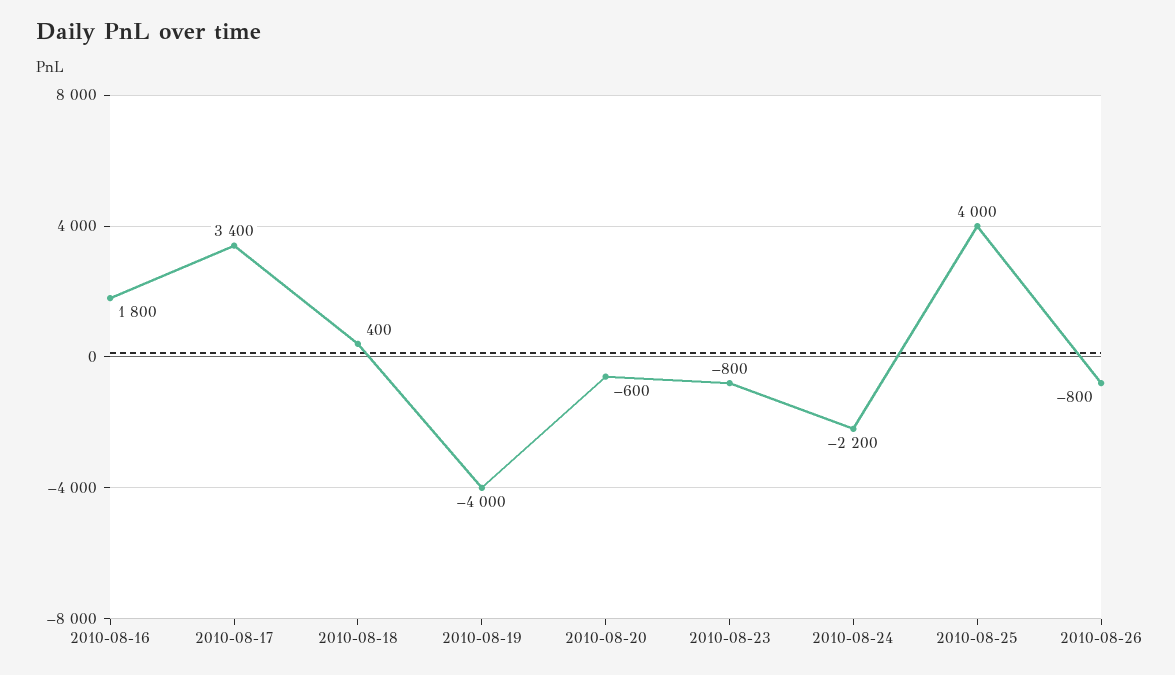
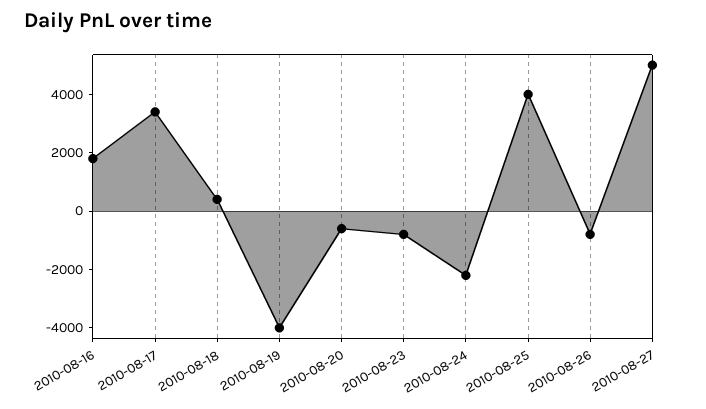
2010-08-27: none -> 5000

